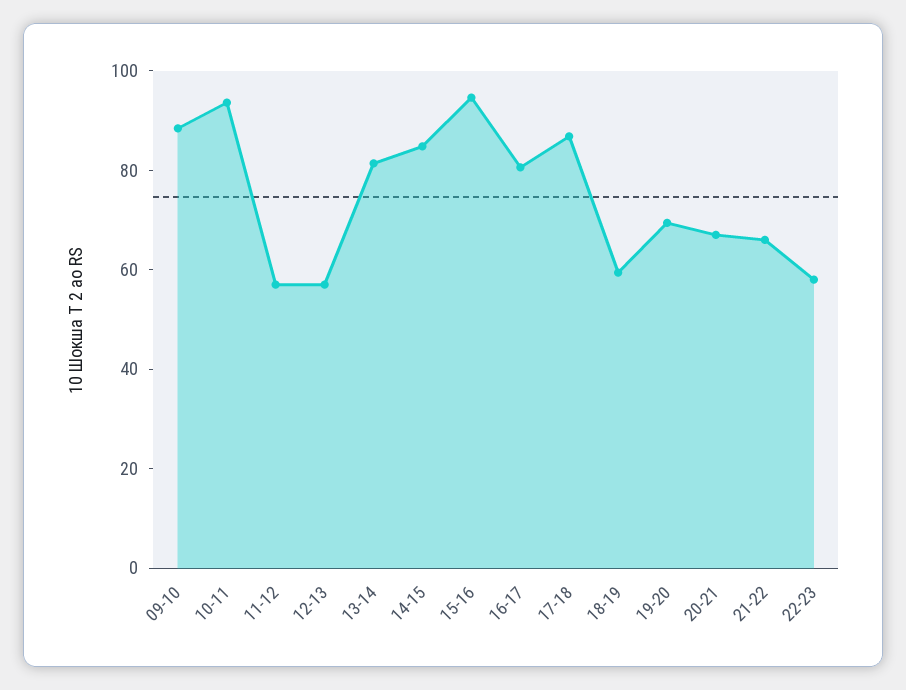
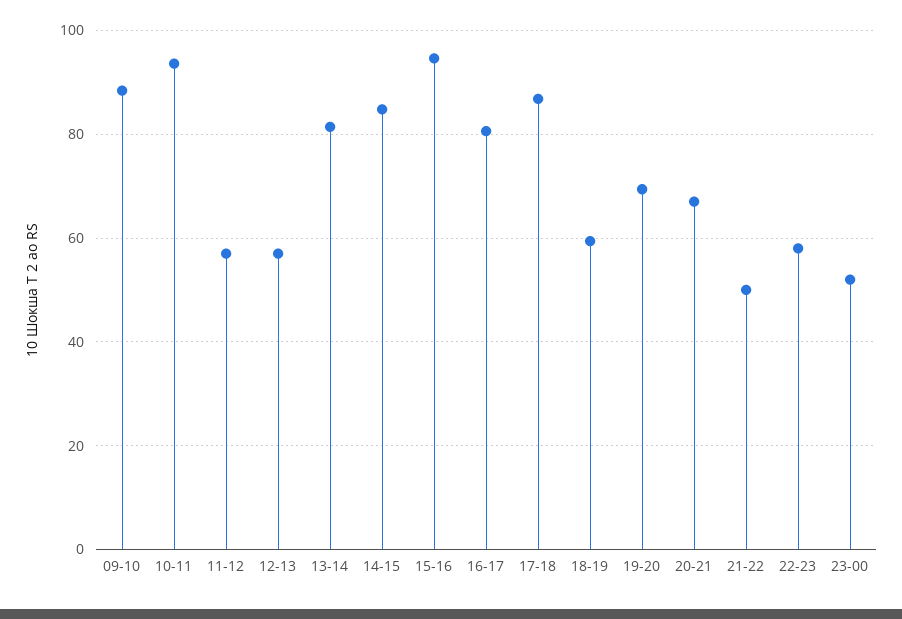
21-22: 65 -> 50
23-00: none -> 52

